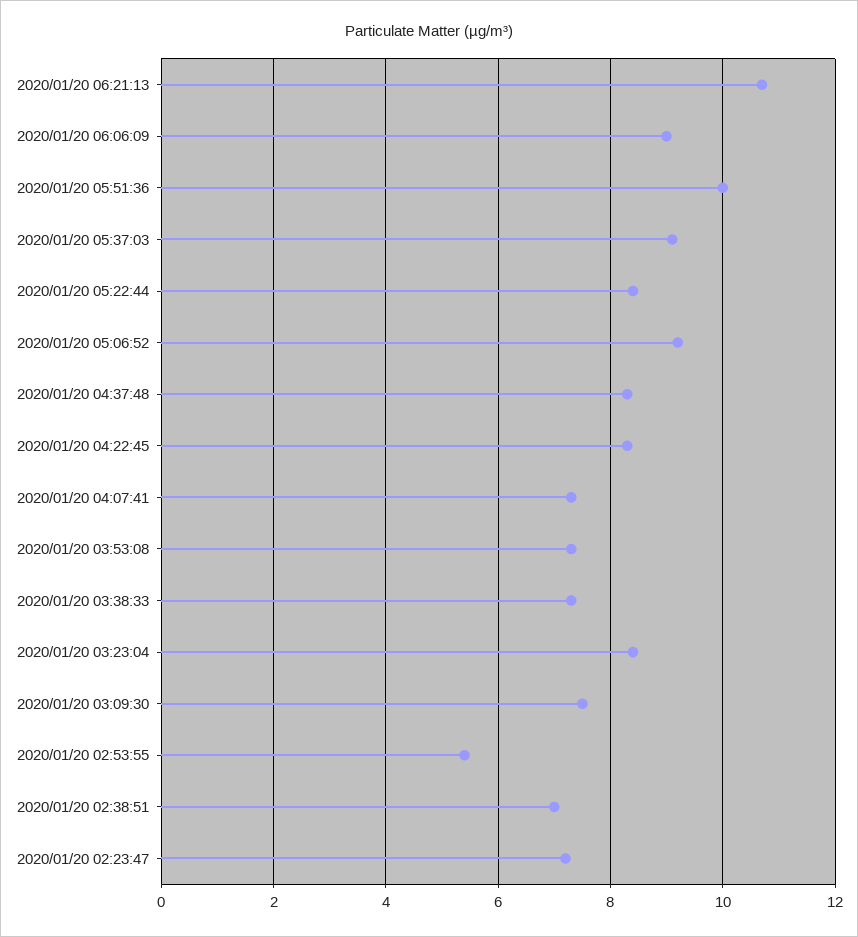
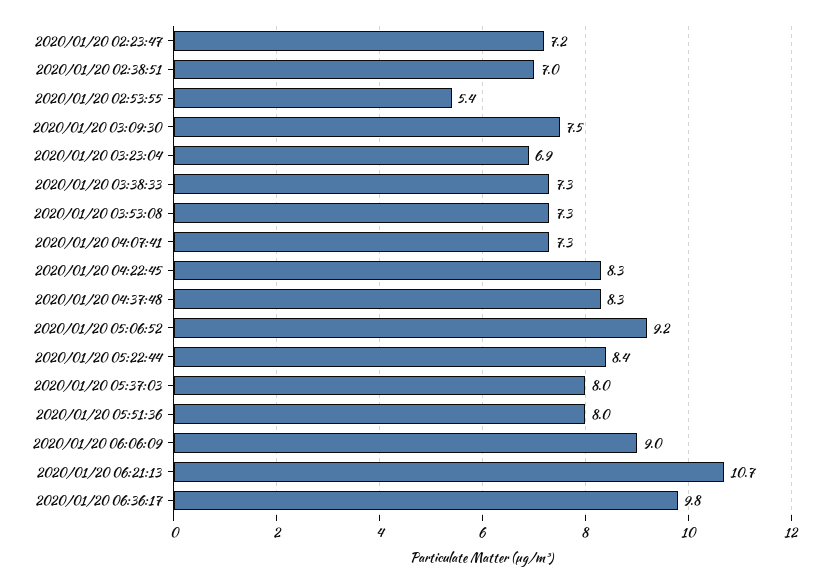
2020/01/20 05:51:36: 10 -> 8
2020/01/20 05:37:03: 9 -> 8
2020/01/20 03:23:04: 8.5 -> 6.9
2020/01/20 06:36:17: none -> 9.8

